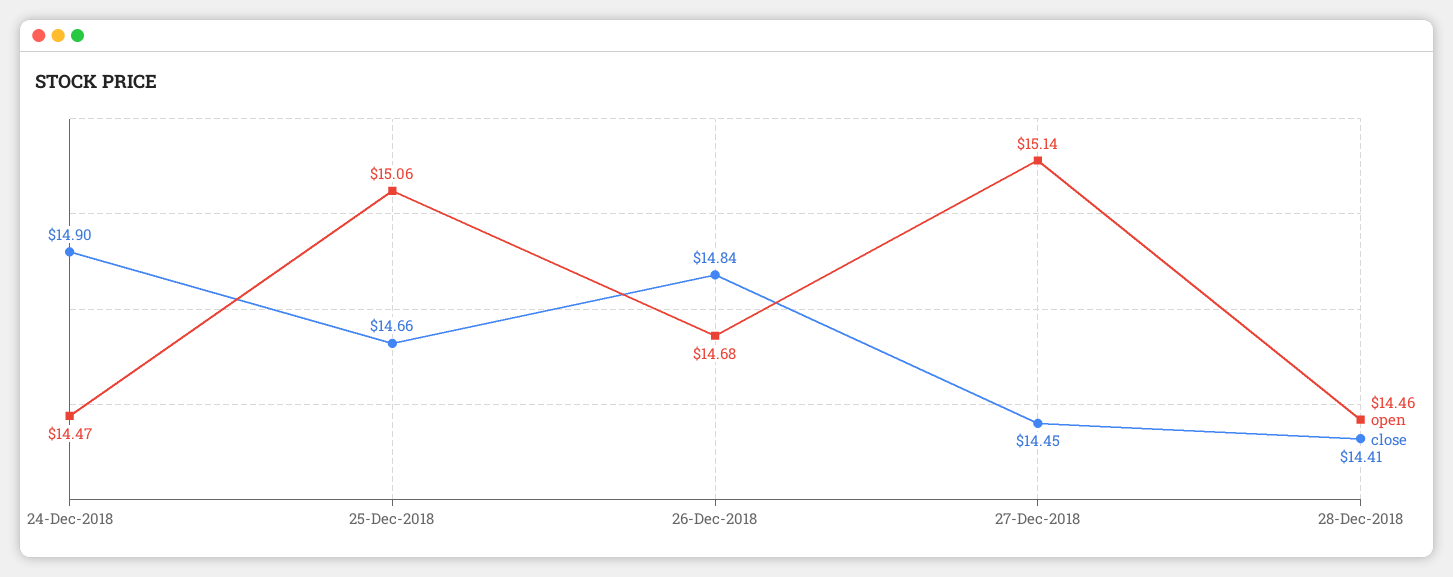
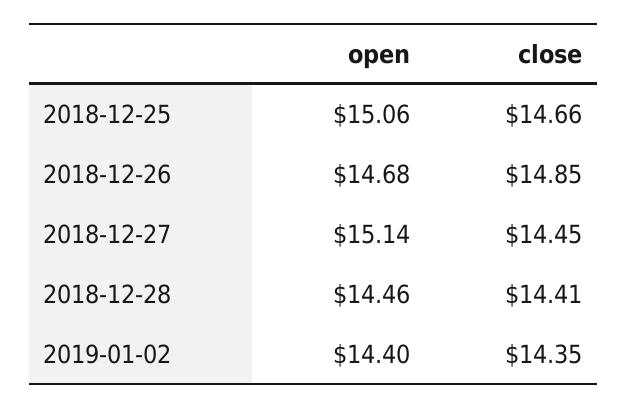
open, 24-Dec-2018: 14.47 -> none
close, 24-Dec-2018: 14.9 -> none
close, 26-Dec-2018: 14.84 -> 14.85
open, 2019-01-02: none -> 14.4
close, 2019-01-02: none -> 14.35

